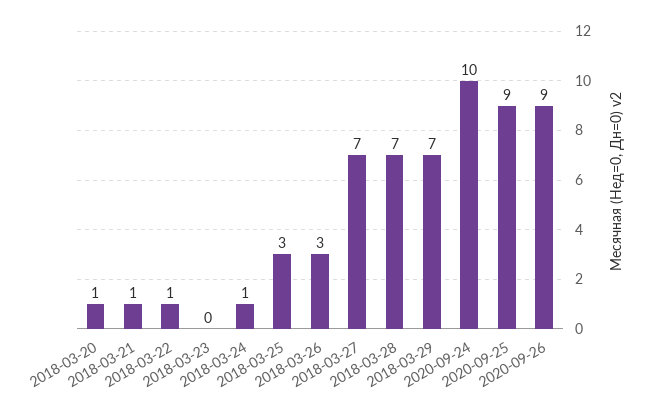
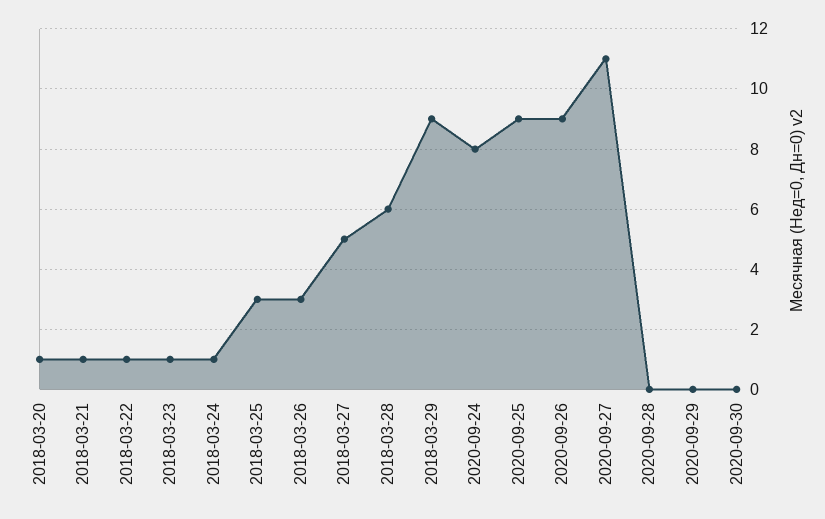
2018-03-23: 0 -> 1
2018-03-27: 7 -> 5
2018-03-28: 7 -> 6
2018-03-29: 7 -> 9
2020-09-24: 10 -> 8
2020-09-27: none -> 11
2020-09-28: none -> 0
2020-09-29: none -> 0
2020-09-30: none -> 0

